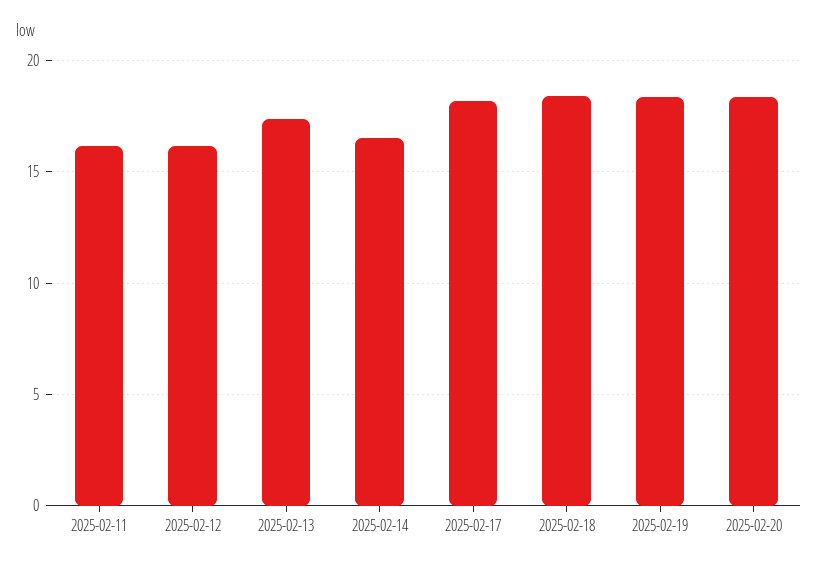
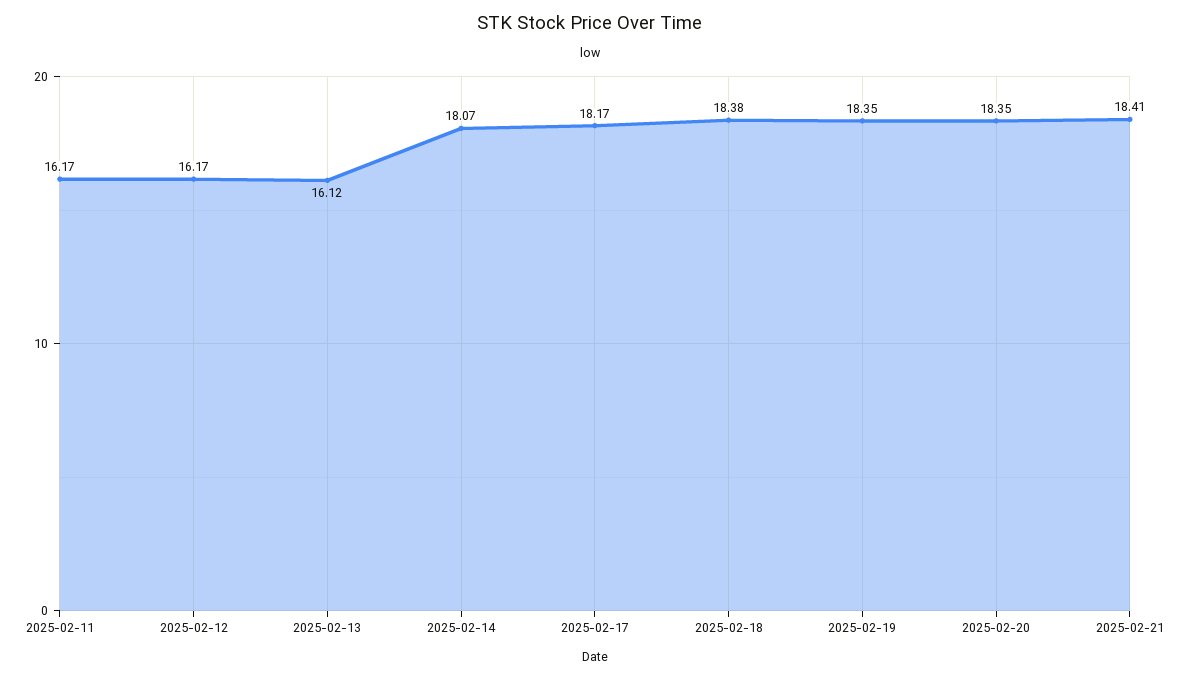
2025-02-13: 17.5 -> 16.12
2025-02-14: 16.5 -> 18.07
2025-02-21: none -> 18.41

